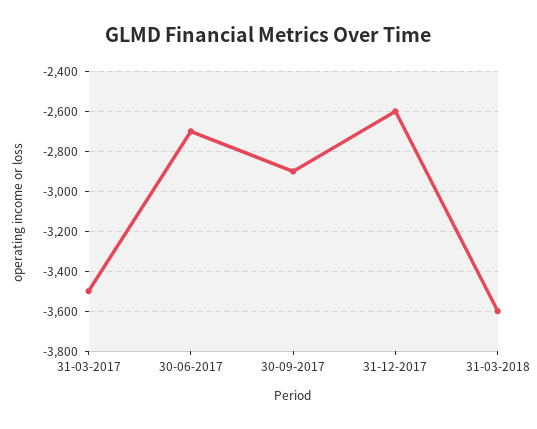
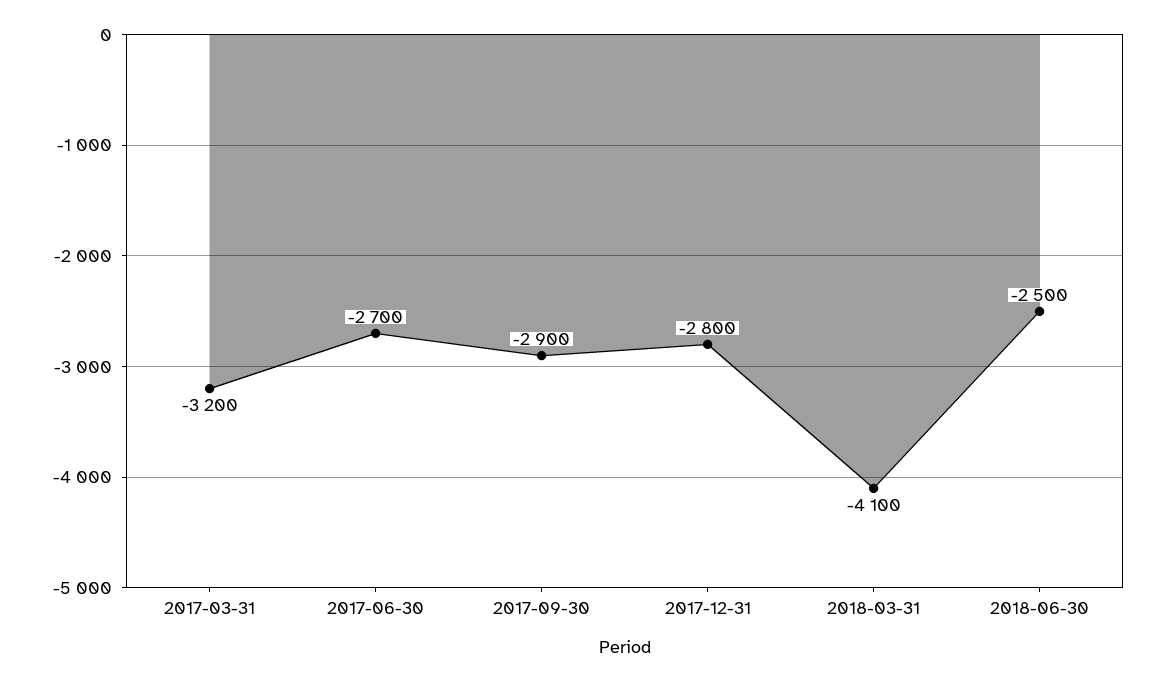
31-03-2017: -3500 -> -3200
31-12-2017: -2600 -> -2800
31-03-2018: -3600 -> -4100
2018-06-30: none -> -2500

